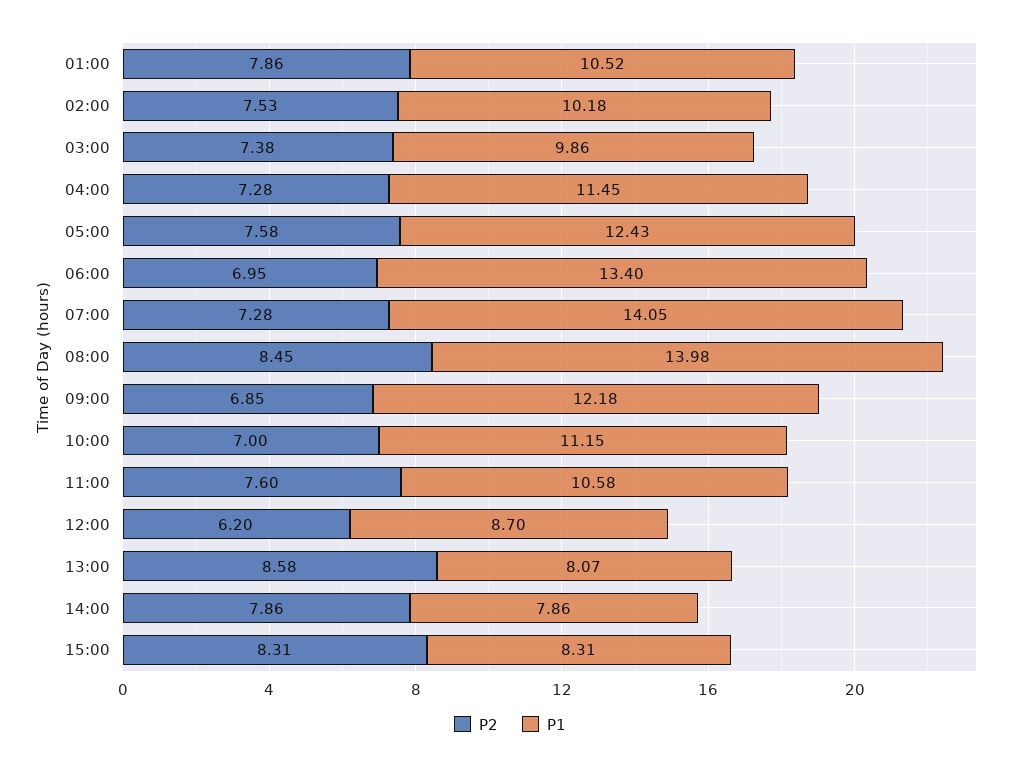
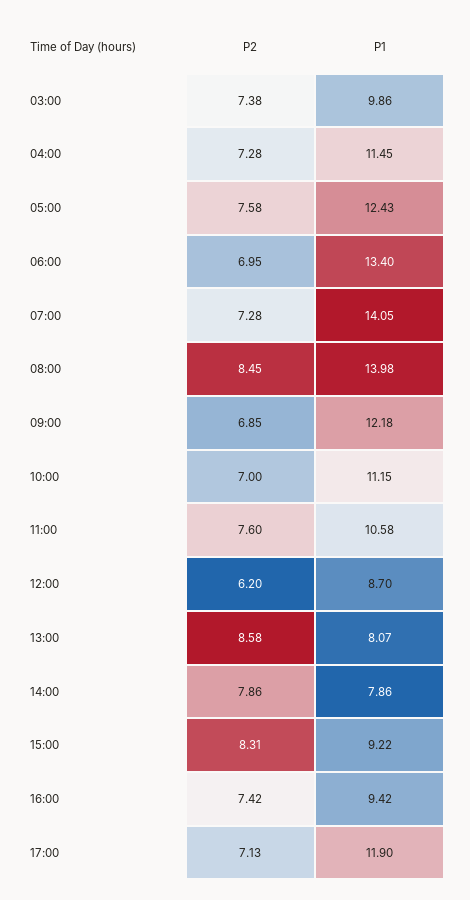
P2, 01:00: 7.86 -> none
P1, 01:00: 10.52 -> none
P2, 02:00: 7.53 -> none
P1, 02:00: 10.18 -> none
P1, 15:00: 8.31 -> 9.22
P2, 16:00: none -> 7.42
P1, 16:00: none -> 9.42
P2, 17:00: none -> 7.13
P1, 17:00: none -> 11.9

